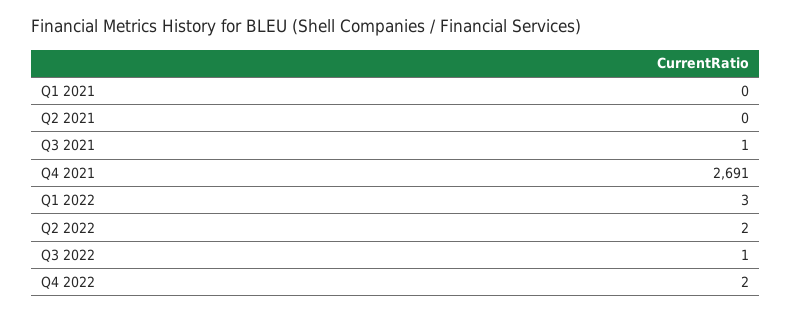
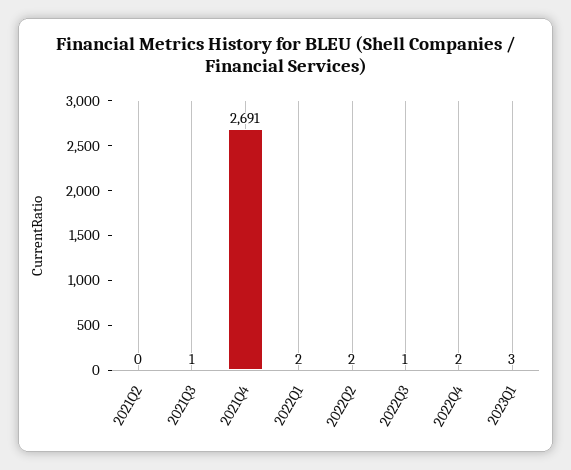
Q1 2021: 0 -> none
Q1 2022: 3 -> 2
2023Q1: none -> 3

